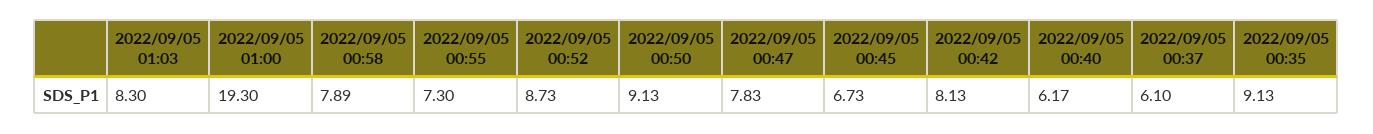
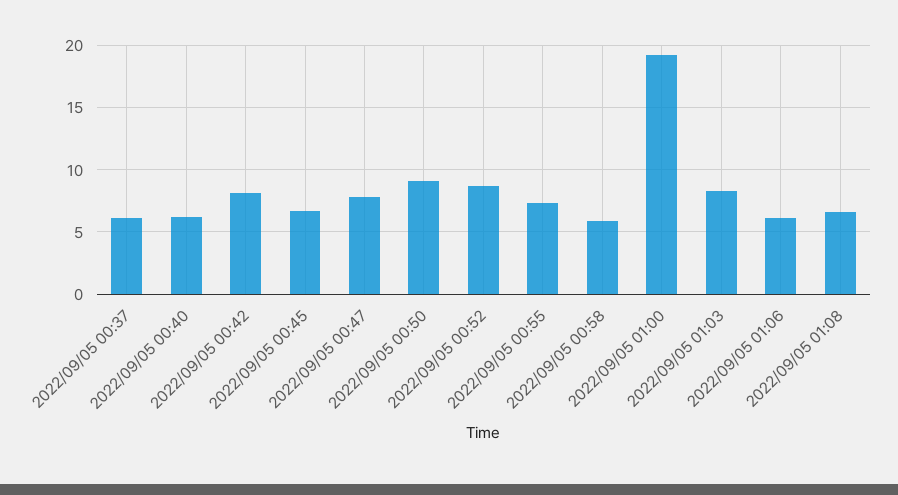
2022/09/05 00:58: 7.89 -> 6
2022/09/05 00:35: 9.13 -> none
2022/09/05 01:06: none -> 6
2022/09/05 01:08: none -> 6.5

